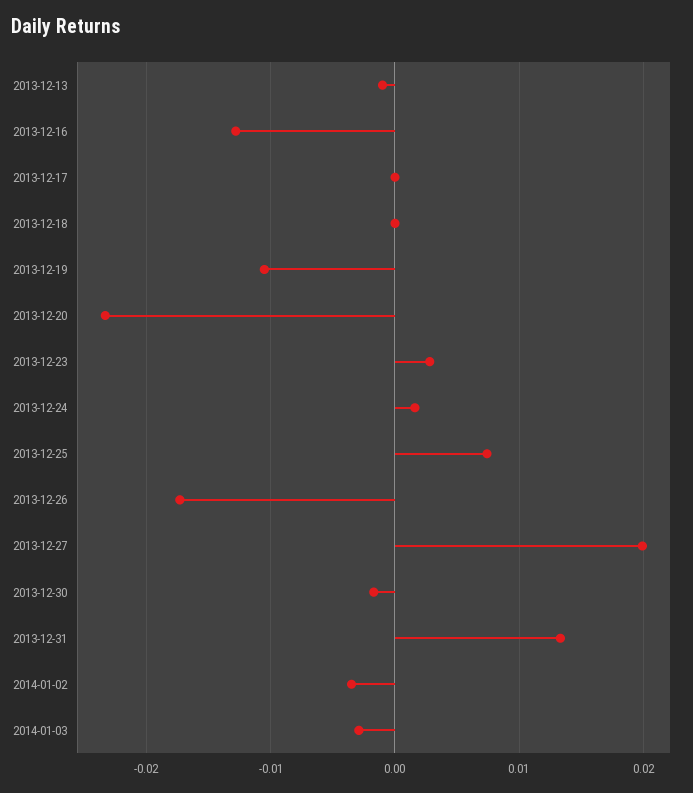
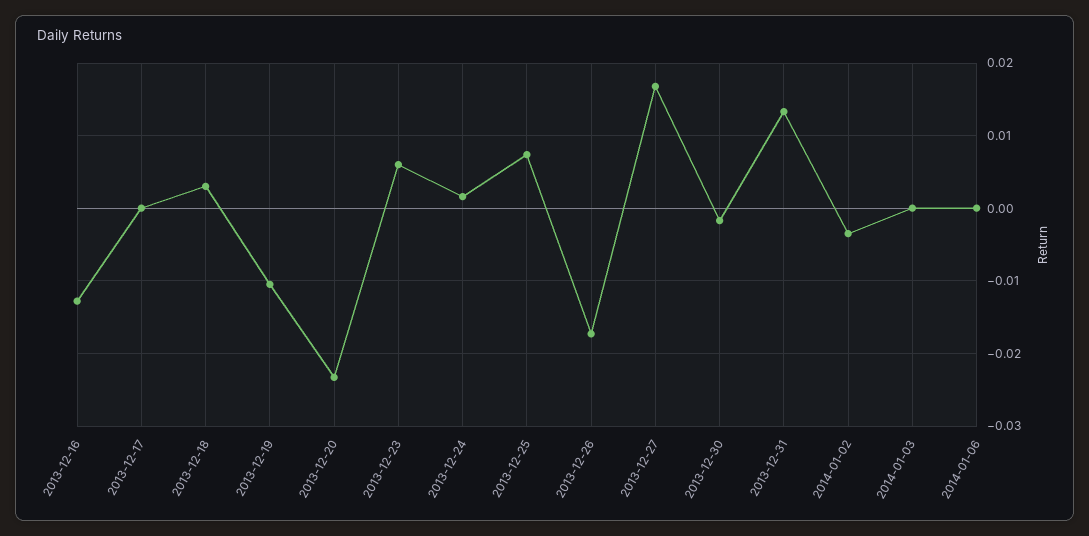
2013-12-13: -0.001 -> none
2013-12-18: 0 -> 0.003
2013-12-23: 0.003 -> 0.006
2013-12-27: 0.02 -> 0.017
2014-01-03: -0.003 -> 0
2014-01-06: none -> 0

